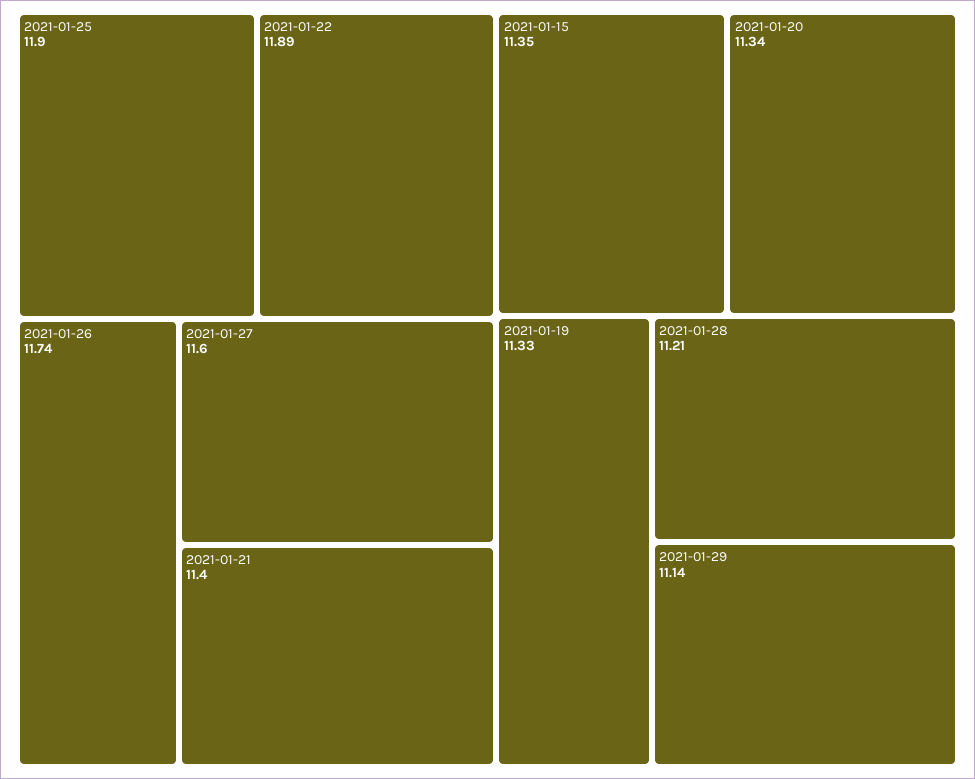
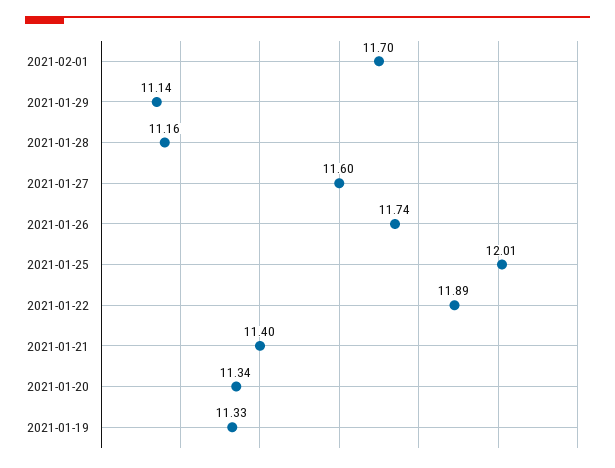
2021-01-25: 11.9 -> 12.01
2021-01-15: 11.35 -> none
2021-01-28: 11.21 -> 11.16
2021-02-01: none -> 11.7

